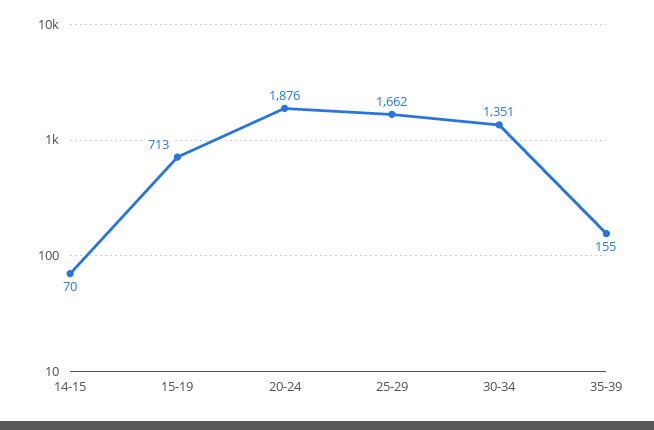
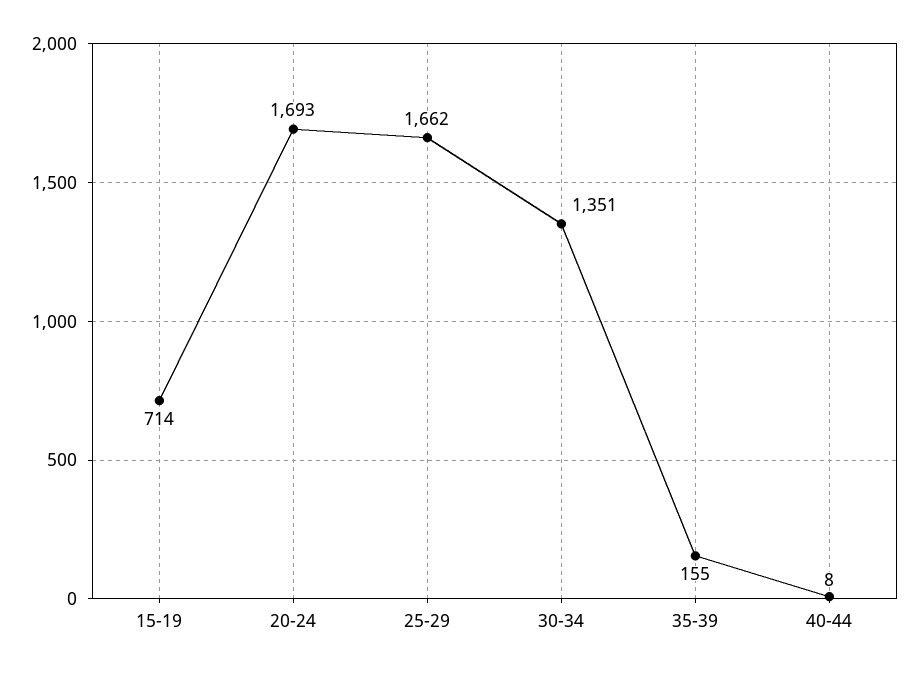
14-15: 70 -> none
15-19: 713 -> 714
20-24: 1876 -> 1693
40-44: none -> 8

